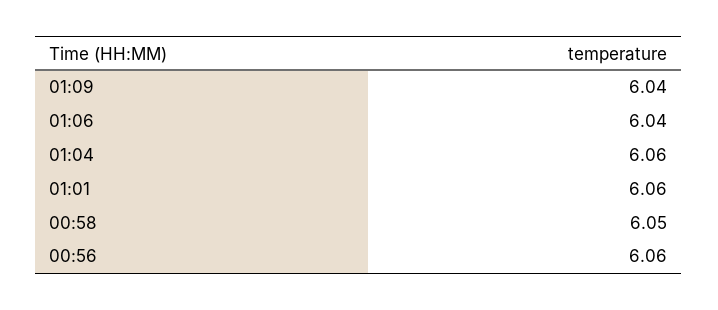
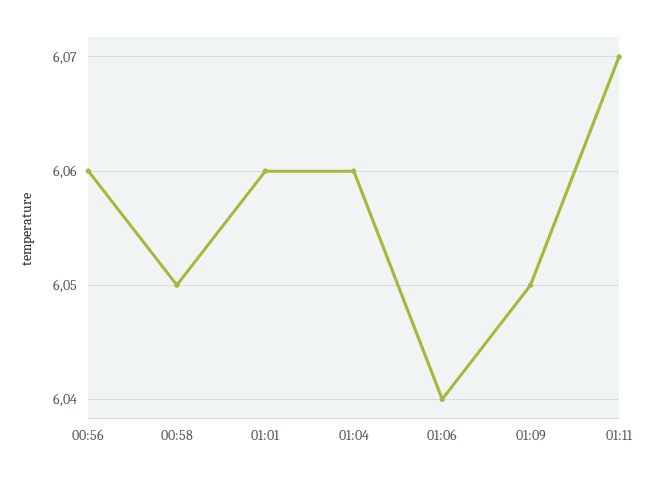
01:09: 6.04 -> 6.05
01:11: none -> 6.07

